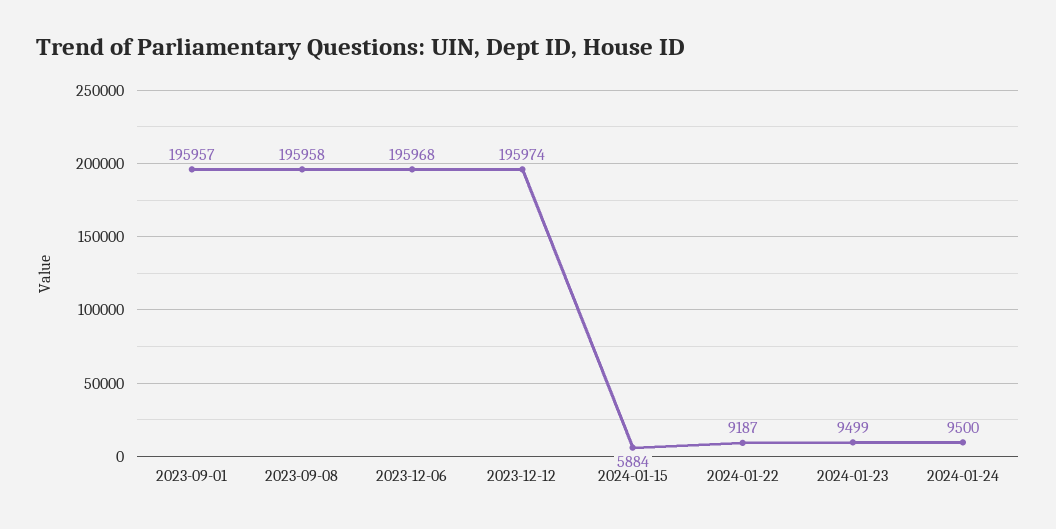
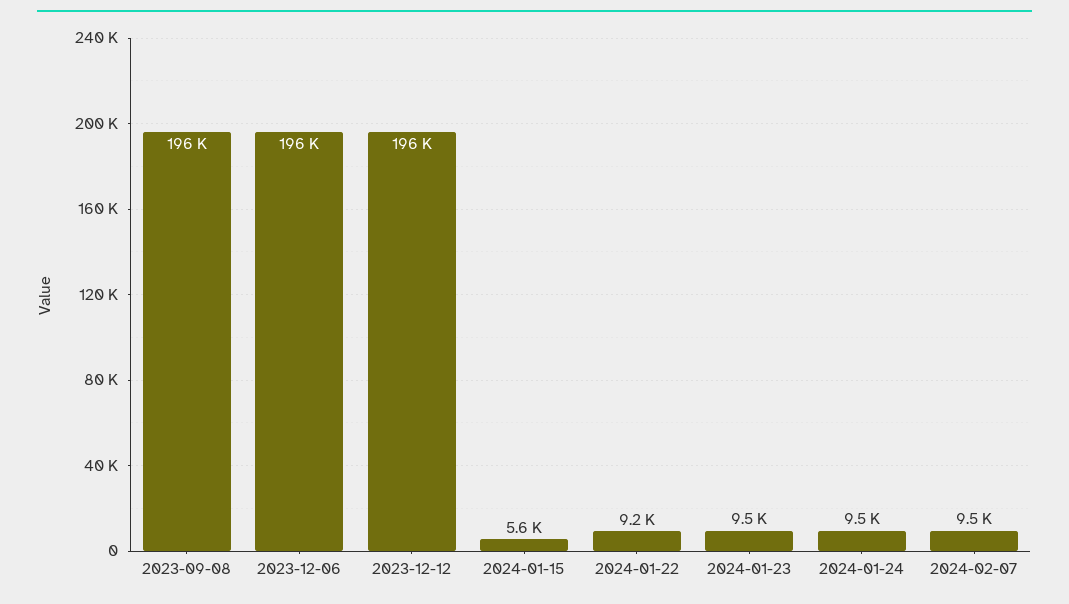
2023-09-01: 195957 -> none
2024-01-15: 5884 -> 5600
2024-02-07: none -> 9500

